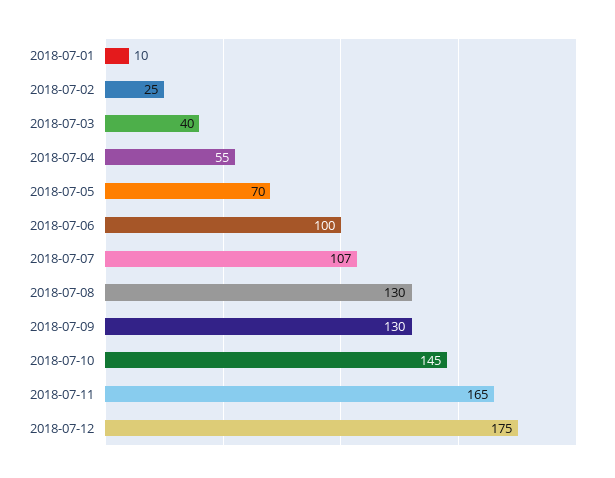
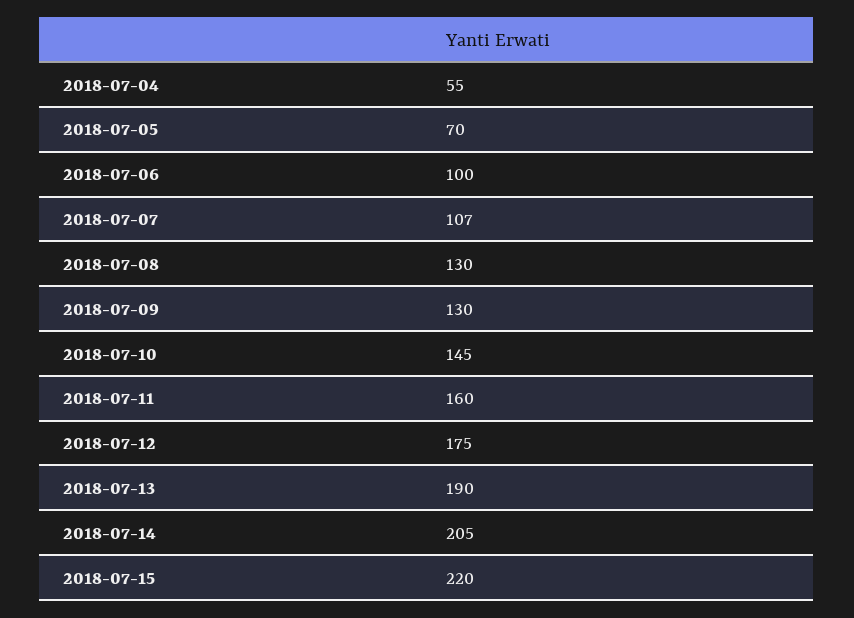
2018-07-01: 10 -> none
2018-07-02: 25 -> none
2018-07-03: 40 -> none
2018-07-11: 165 -> 160
2018-07-13: none -> 190
2018-07-14: none -> 205
2018-07-15: none -> 220

